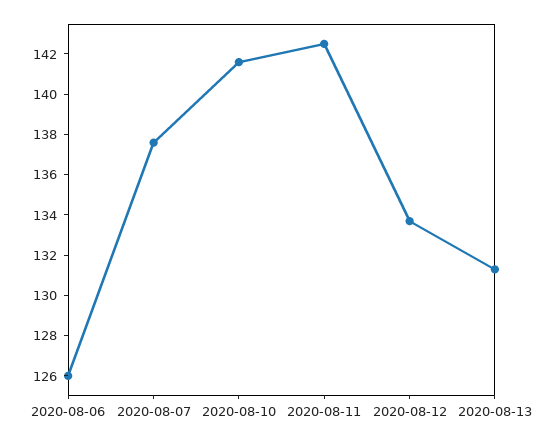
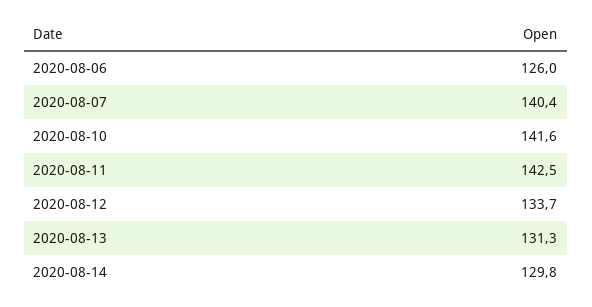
2020-08-07: 137.5 -> 140.4
2020-08-14: none -> 129.8

